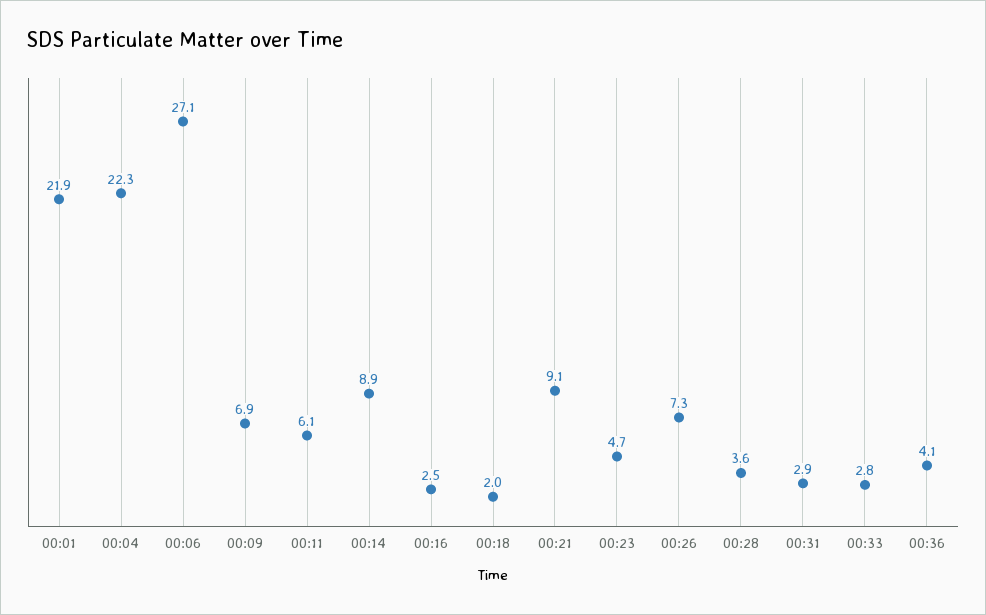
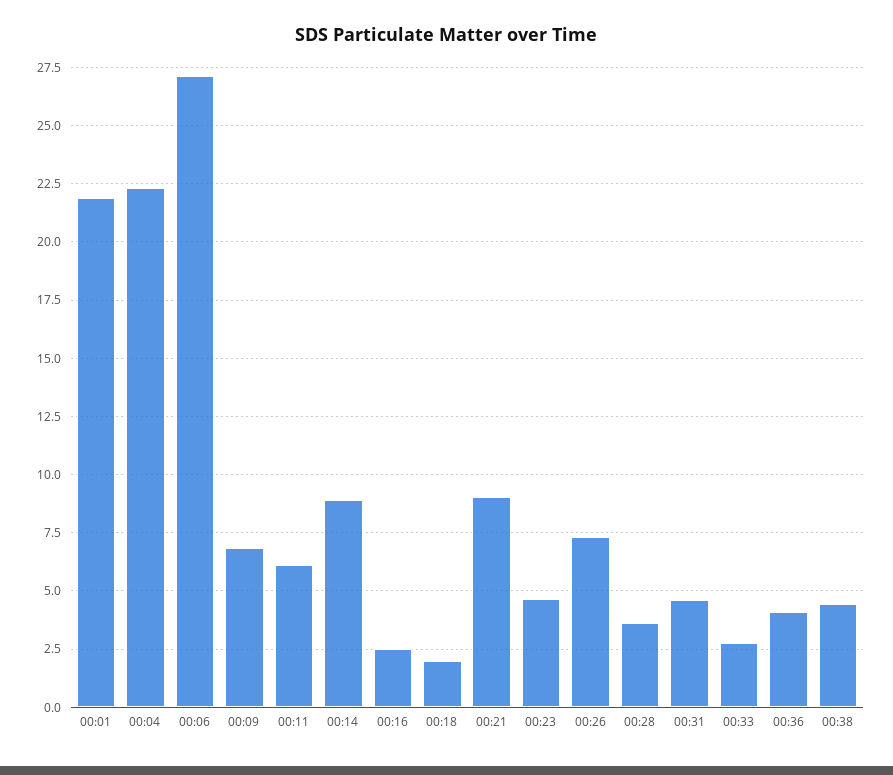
00:31: 2.9 -> 4.5
00:38: none -> 4.5

